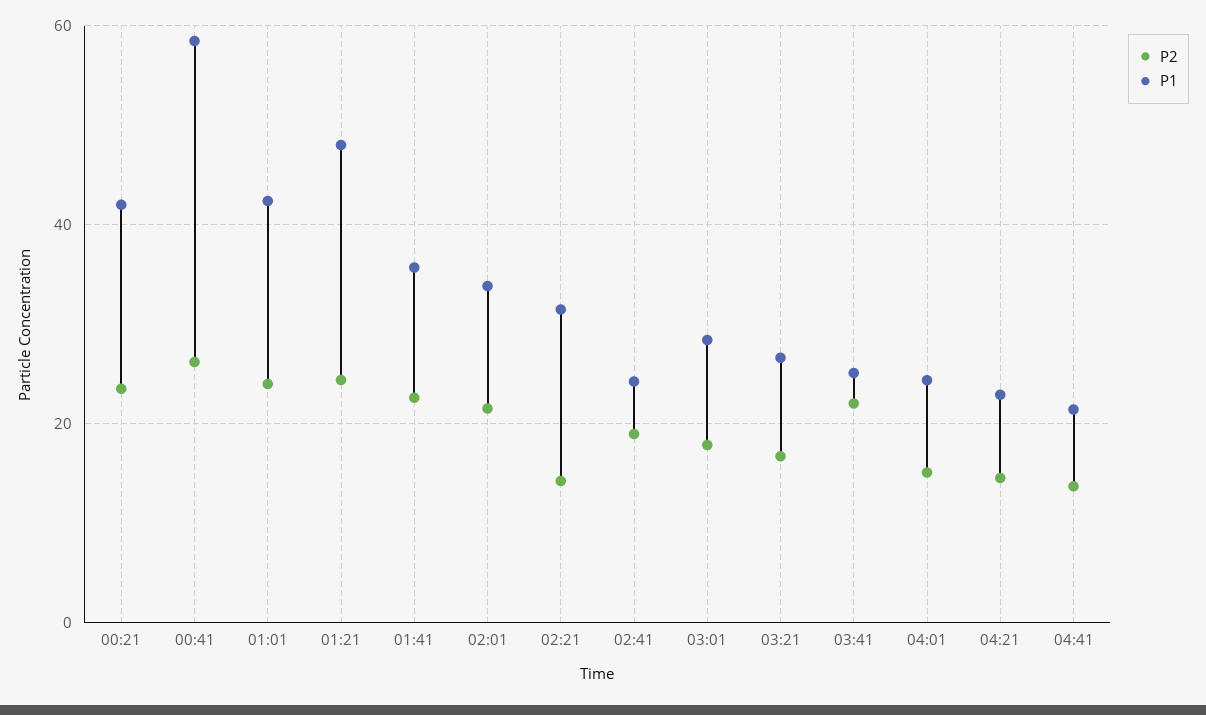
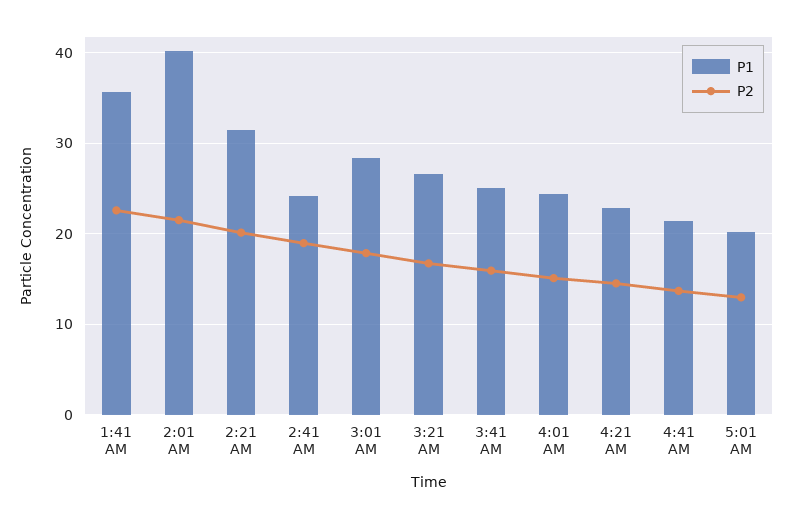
P2, 00:21: 24 -> none
P1, 00:21: 42 -> none
P2, 00:41: 26 -> none
P1, 00:41: 58 -> none
P2, 01:01: 24 -> none
P1, 01:01: 42 -> none
P2, 01:21: 24 -> none
P1, 01:21: 48 -> none
P1, 02:01: 34 -> 40
P2, 02:21: 14 -> 20
P2, 03:41: 22 -> 16
P1, 5:01 AM: none -> 20
P2, 5:01 AM: none -> 13

